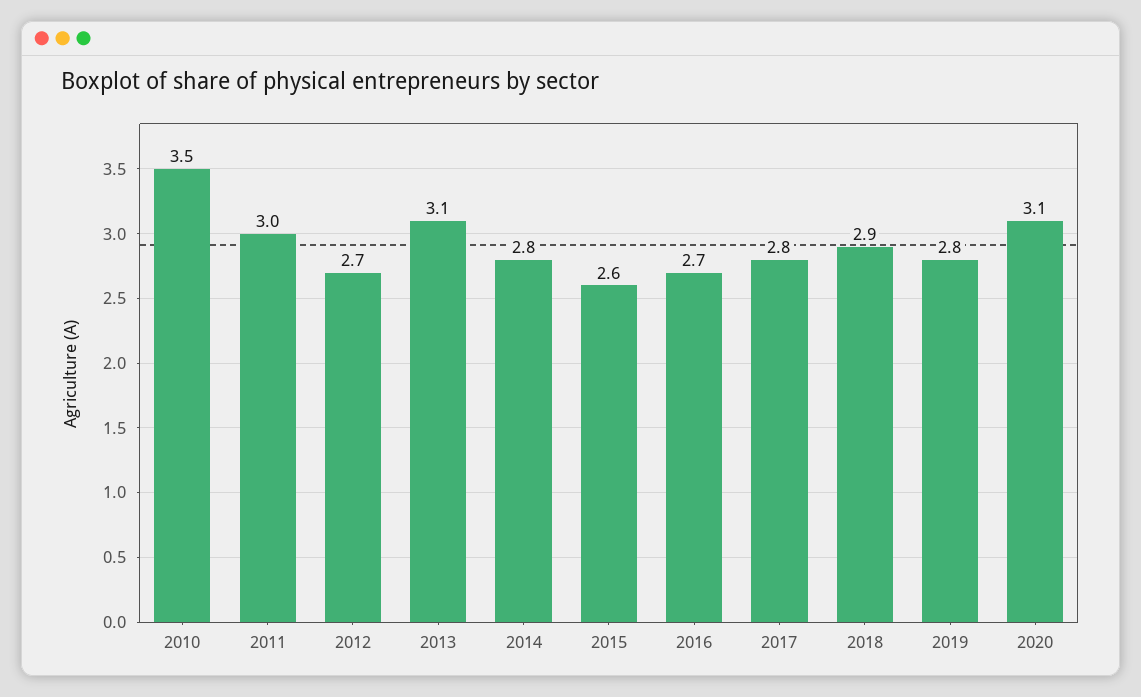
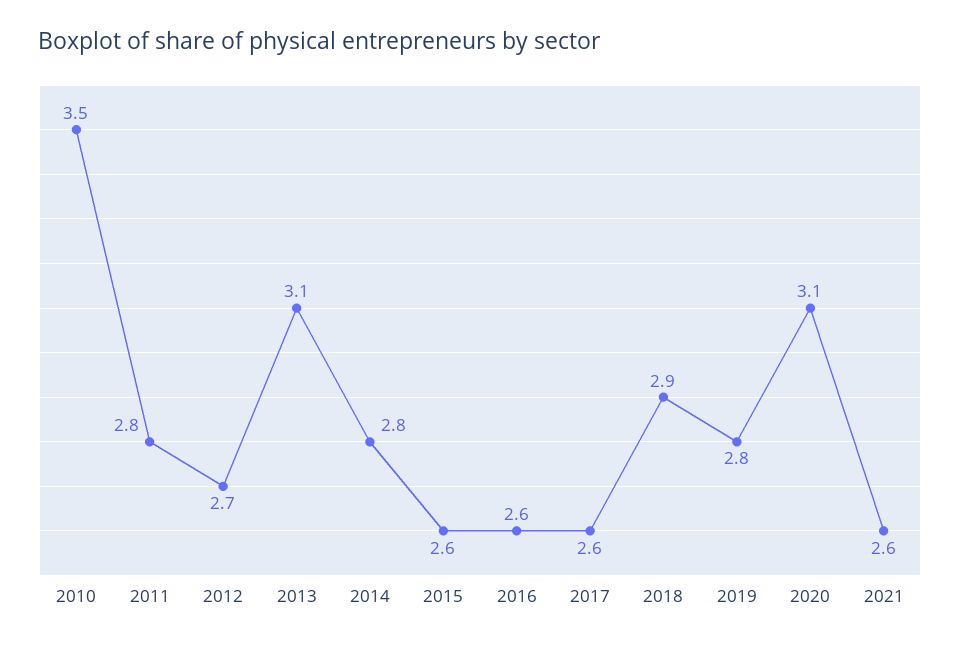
2011: 3 -> 2.8
2016: 2.7 -> 2.6
2017: 2.8 -> 2.6
2021: none -> 2.6

